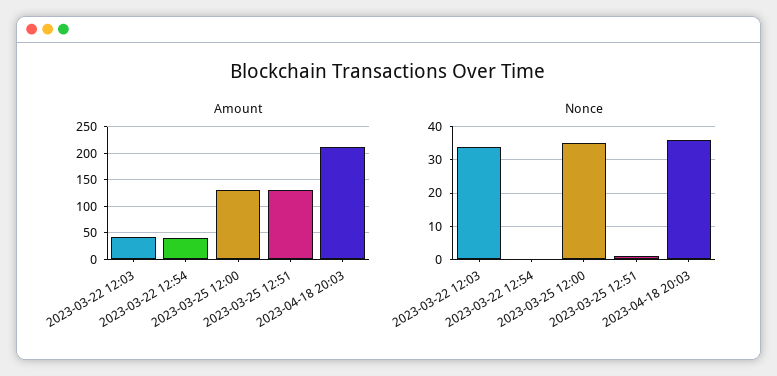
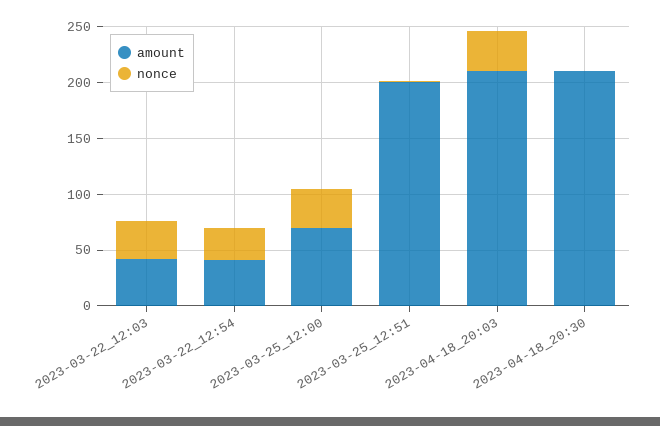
Amount, 2023-03-25 12:00: 125 -> 70
Amount, 2023-03-25 12:51: 125 -> 200
Nonce, 2023-03-22 12:54: 0 -> 30
Amount, 2023-04-18_20:30: none -> 210
Nonce, 2023-04-18_20:30: none -> 0

